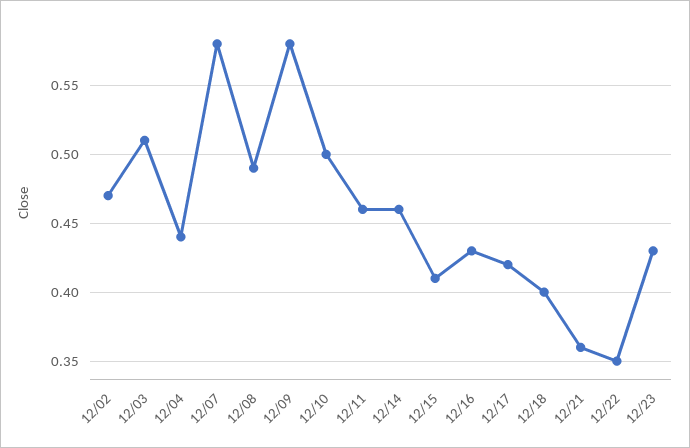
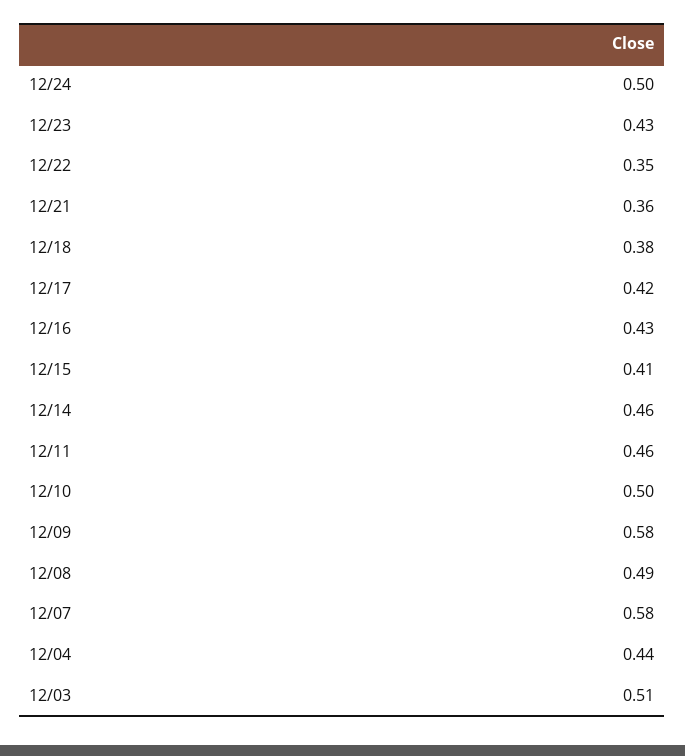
12/02: 0.47 -> none
12/18: 0.4 -> 0.38
12/24: none -> 0.5

